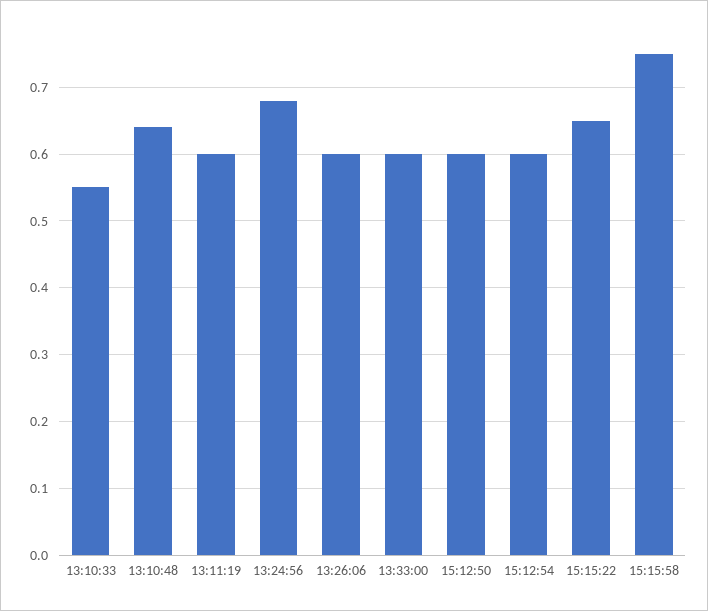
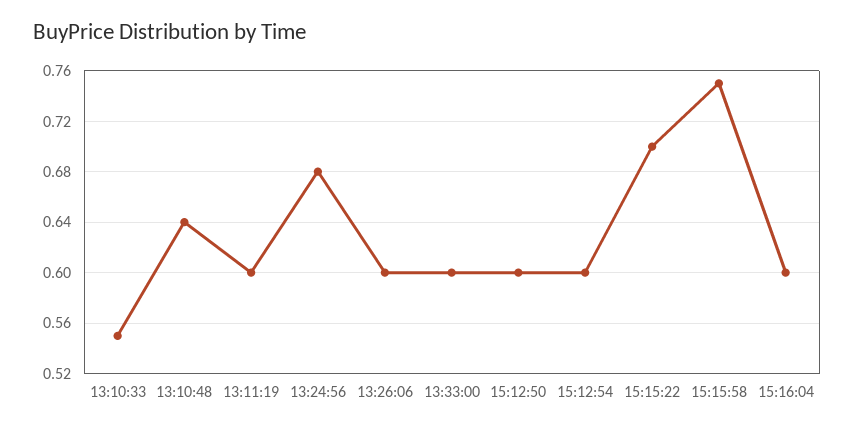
15:15:22: 0.65 -> 0.7
15:16:04: none -> 0.6

